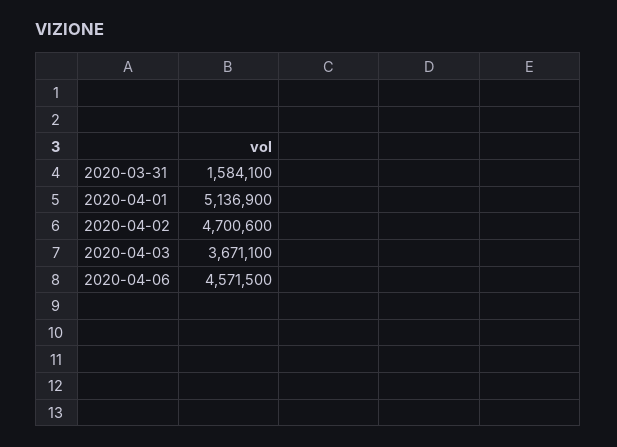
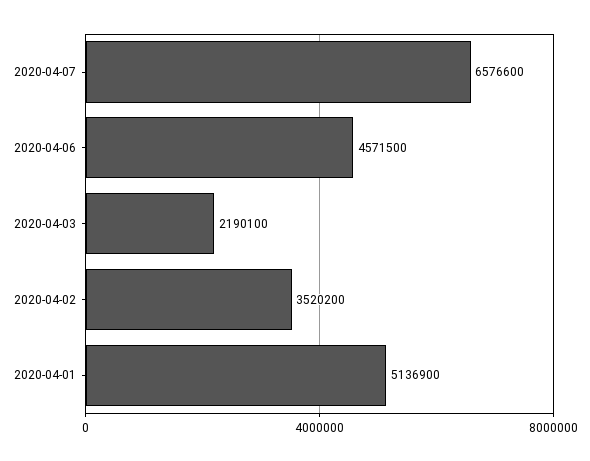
2020-03-31: 1584100 -> none
2020-04-02: 4700600 -> 3520200
2020-04-03: 3671100 -> 2190100
2020-04-07: none -> 6576600

